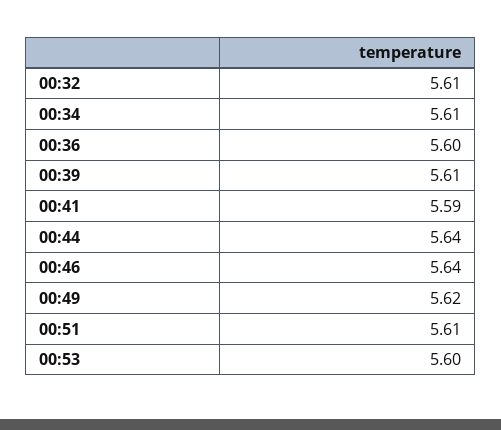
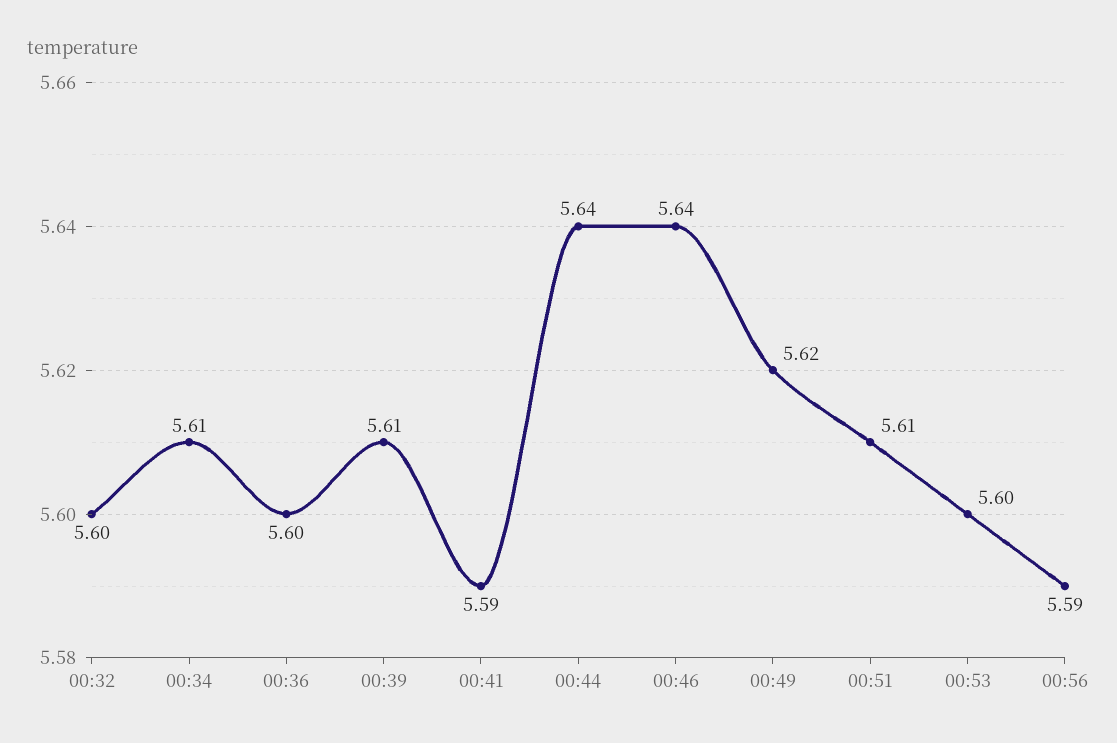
00:32: 5.61 -> 5.6
00:56: none -> 5.59

